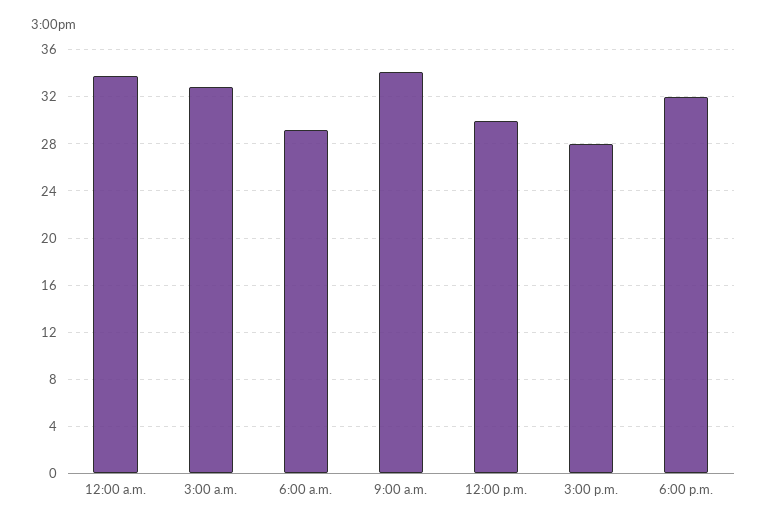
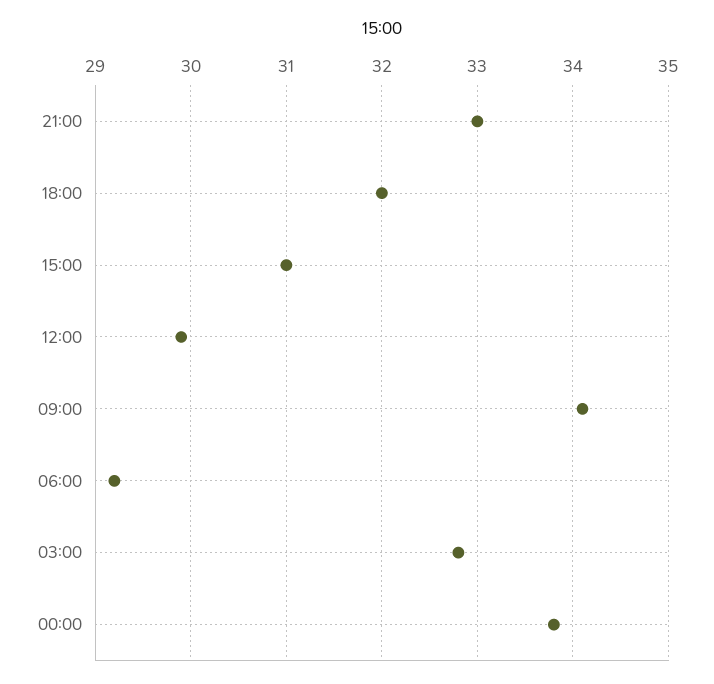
3:00 p.m.: 28 -> 31
21:00: none -> 33

